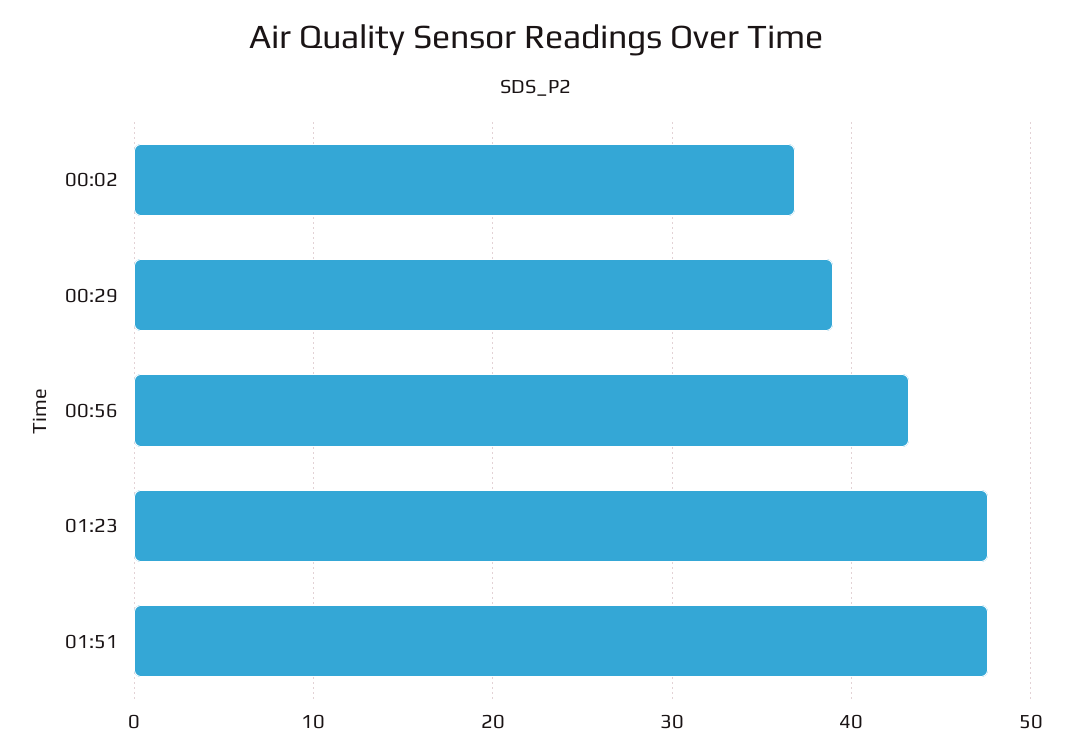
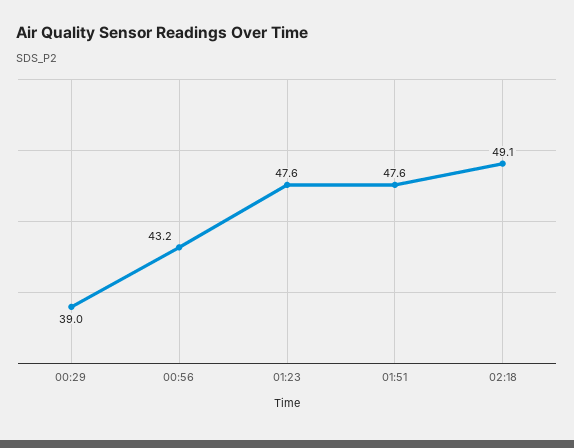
00:02: 37 -> none
02:18: none -> 49.1

